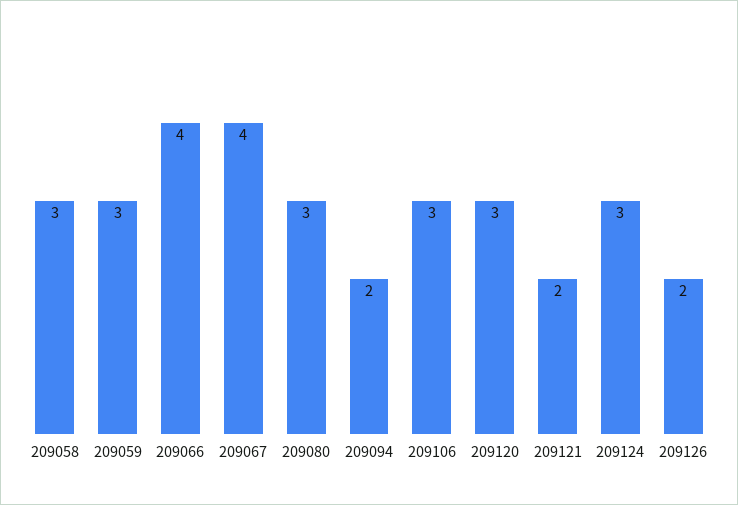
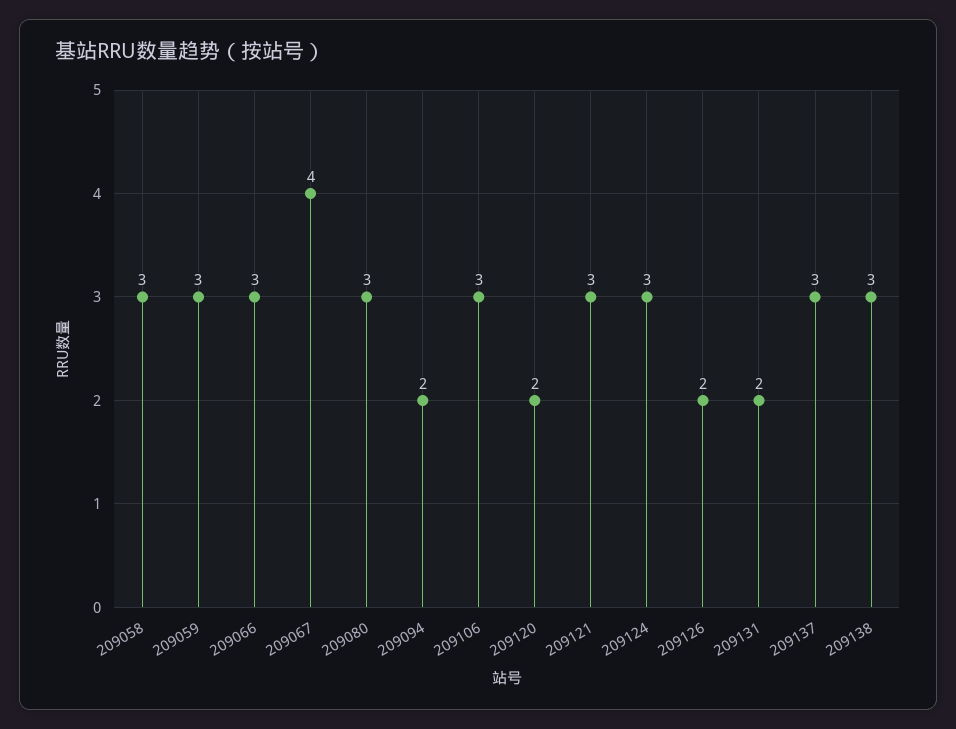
209066: 4 -> 3
209120: 3 -> 2
209121: 2 -> 3
209131: none -> 2
209137: none -> 3
209138: none -> 3

